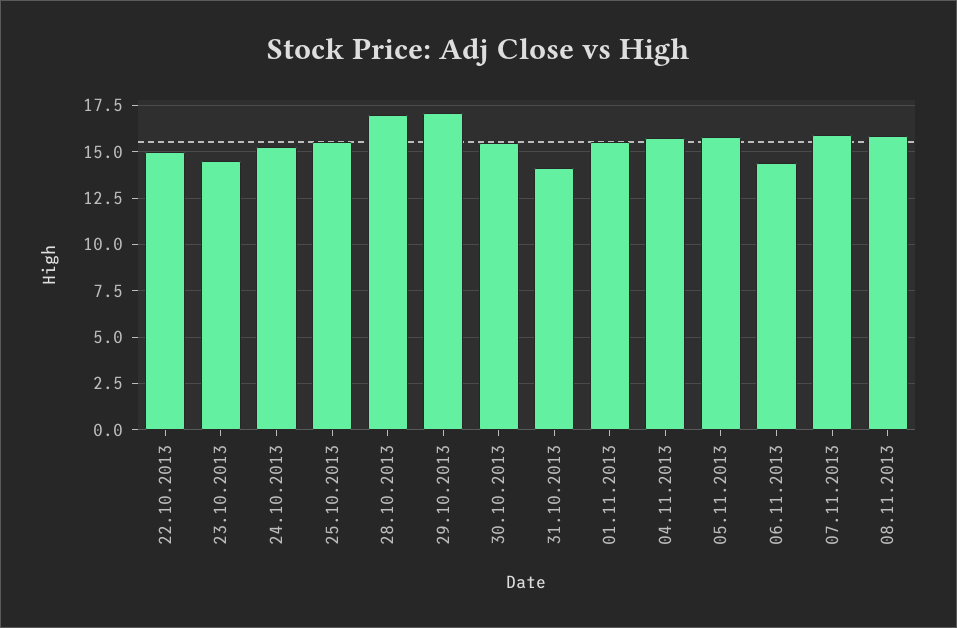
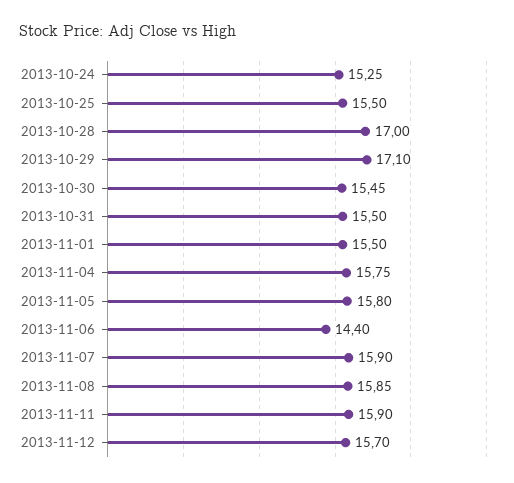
22.10.2013: 15 -> none
23.10.2013: 14.5 -> none
31.10.2013: 14 -> 15.5
2013-11-11: none -> 15.9
2013-11-12: none -> 15.7

